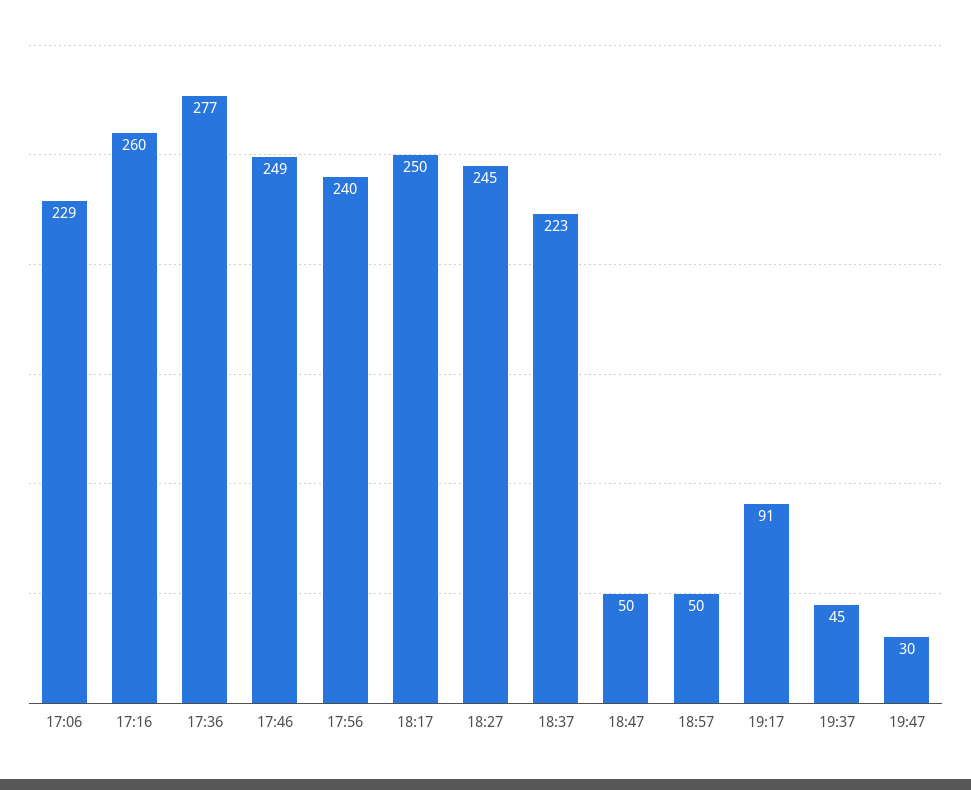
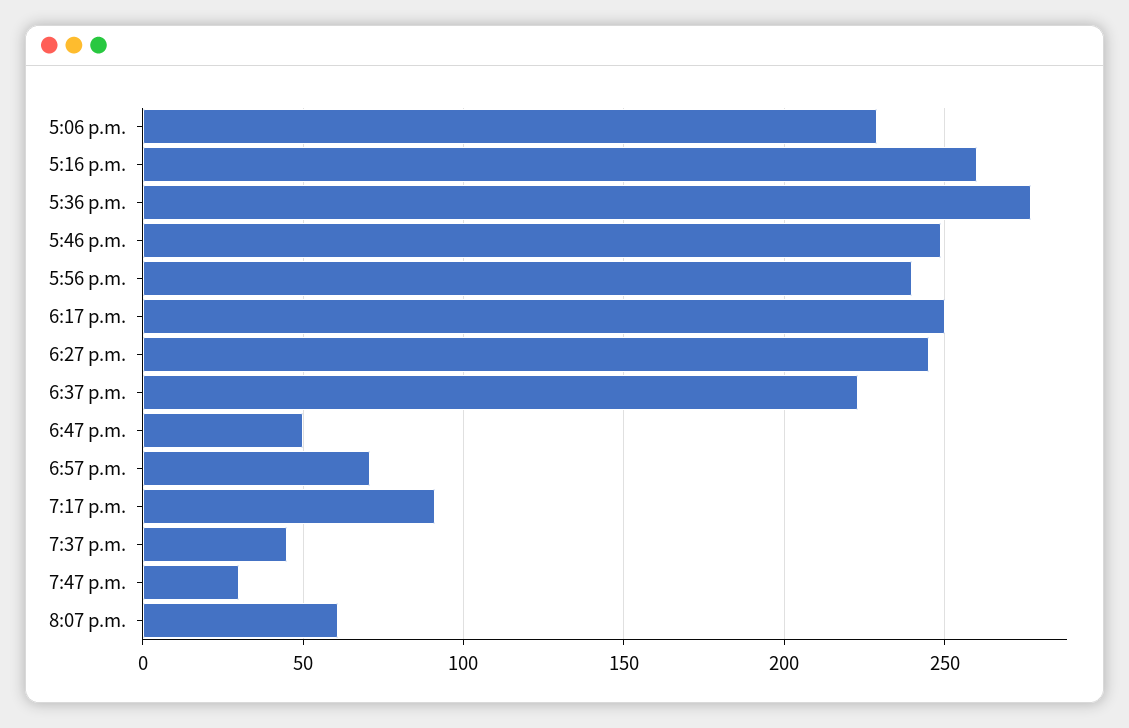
18:57: 50 -> 70
8:07 p.m.: none -> 60

